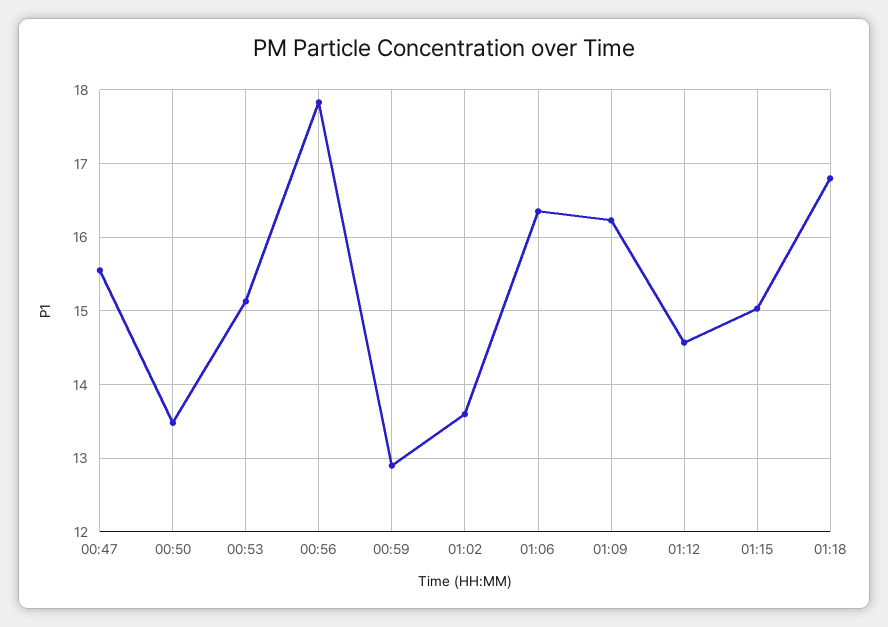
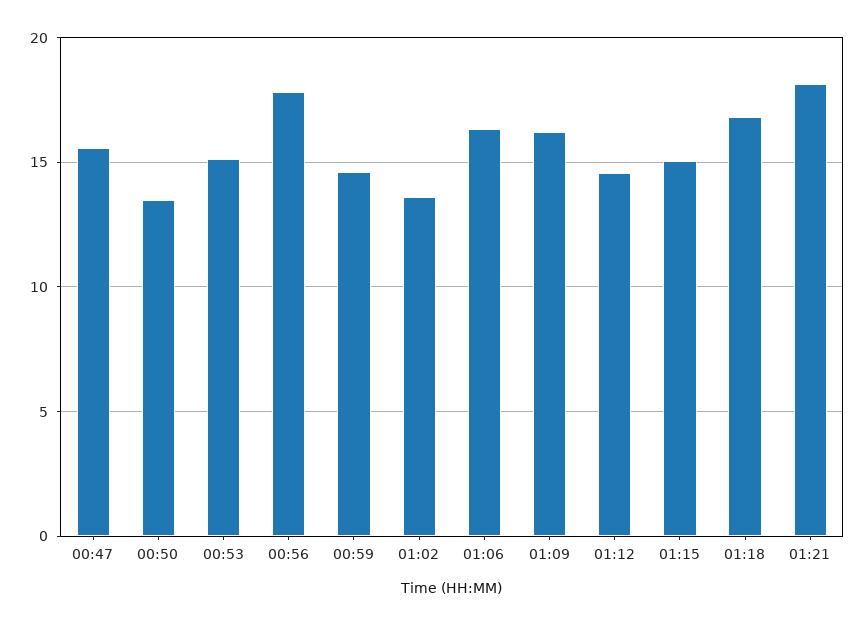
00:59: 12.9 -> 14.5
01:21: none -> 18

